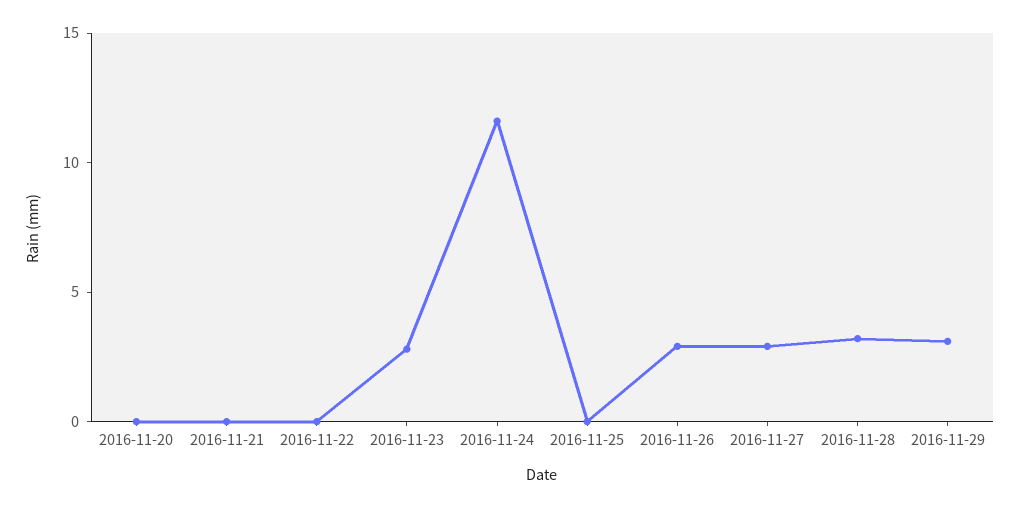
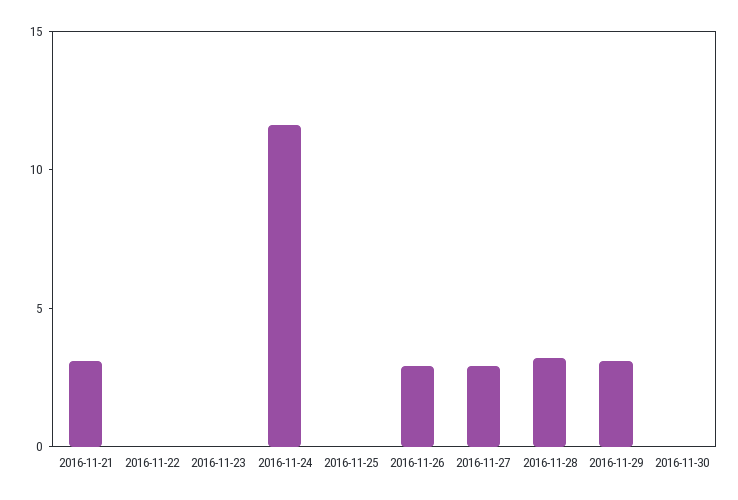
2016-11-20: 0 -> none
2016-11-21: 0 -> 3
2016-11-23: 3 -> 0
2016-11-30: none -> 0

